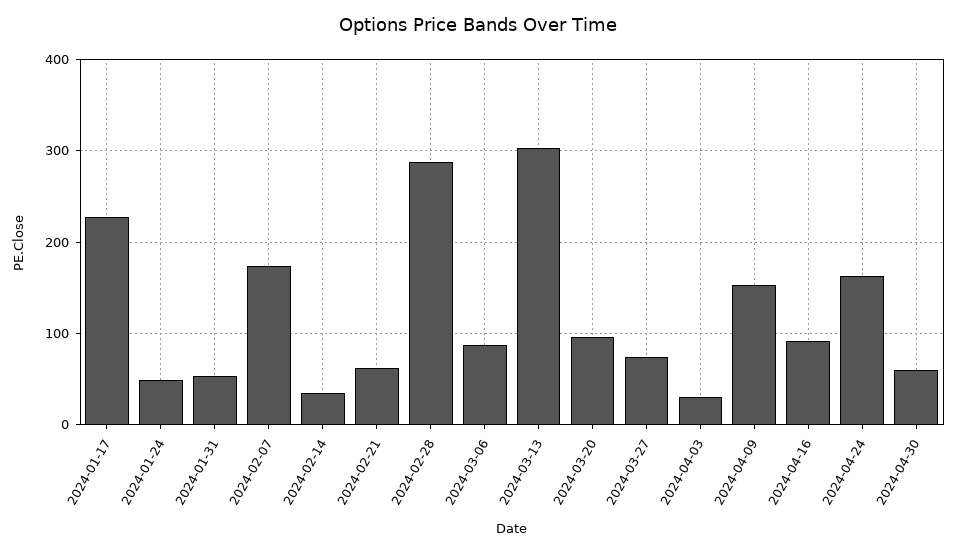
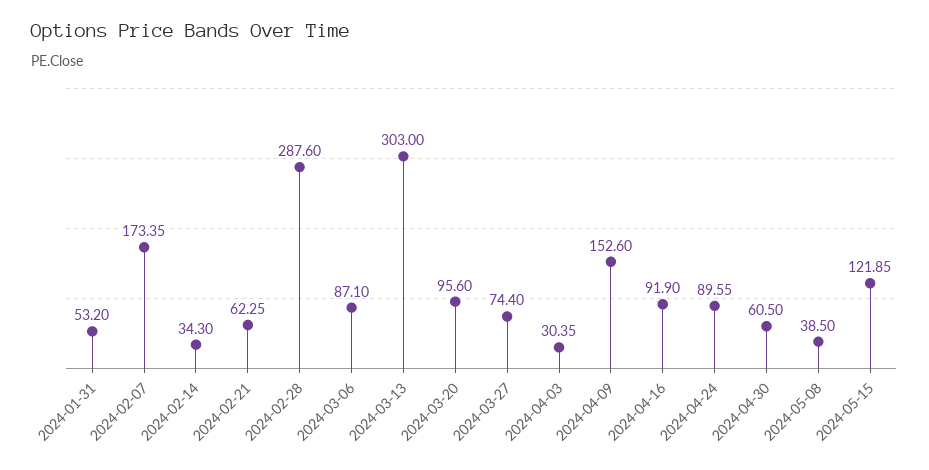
2024-01-17: 230 -> none
2024-01-24: 50 -> none
2024-04-24: 160 -> 89.55
2024-05-08: none -> 38.5
2024-05-15: none -> 121.85

